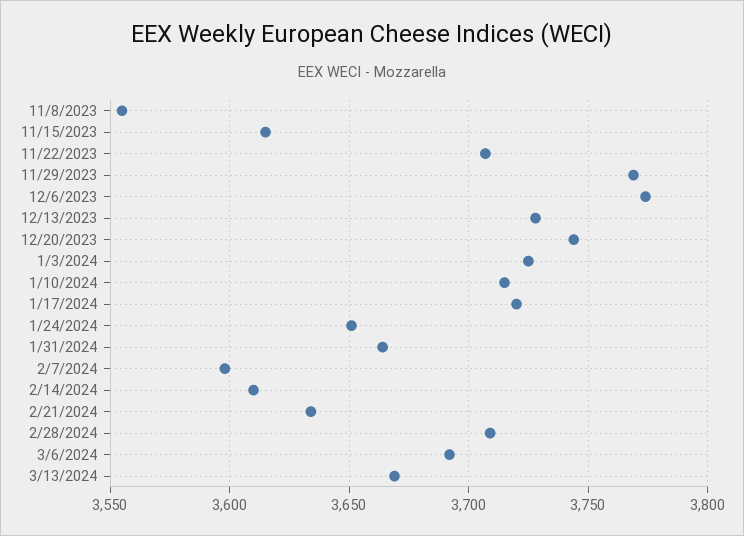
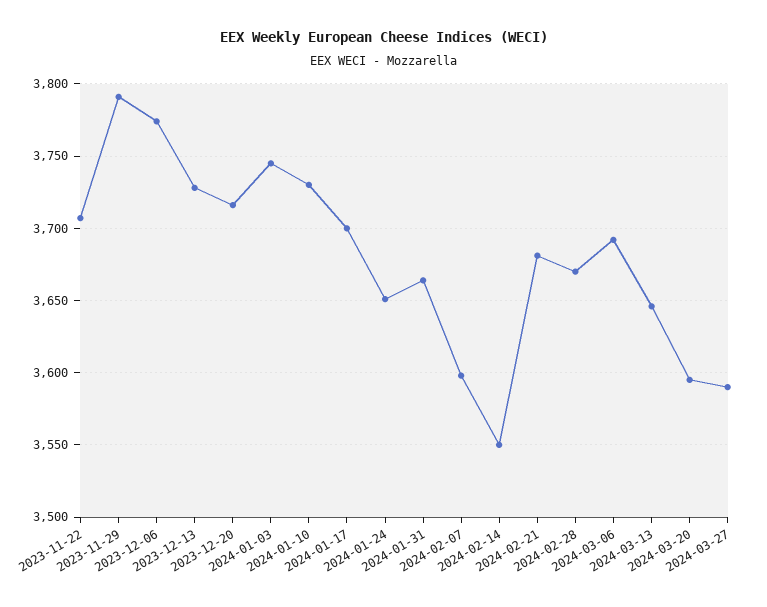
11/8/2023: 3555 -> none
11/15/2023: 3615 -> none
11/29/2023: 3770 -> 3790
12/20/2023: 3745 -> 3715
1/3/2024: 3725 -> 3745
1/10/2024: 3715 -> 3730
1/17/2024: 3720 -> 3700
2/14/2024: 3610 -> 3550
2/21/2024: 3635 -> 3680
2/28/2024: 3710 -> 3670
3/13/2024: 3670 -> 3645
2024-03-20: none -> 3595
2024-03-27: none -> 3590

